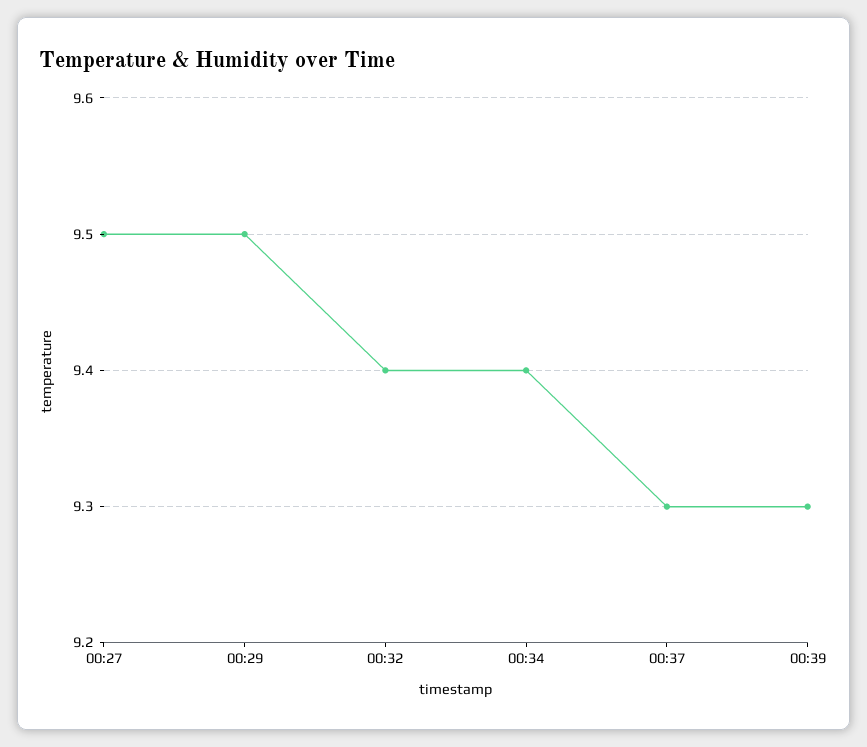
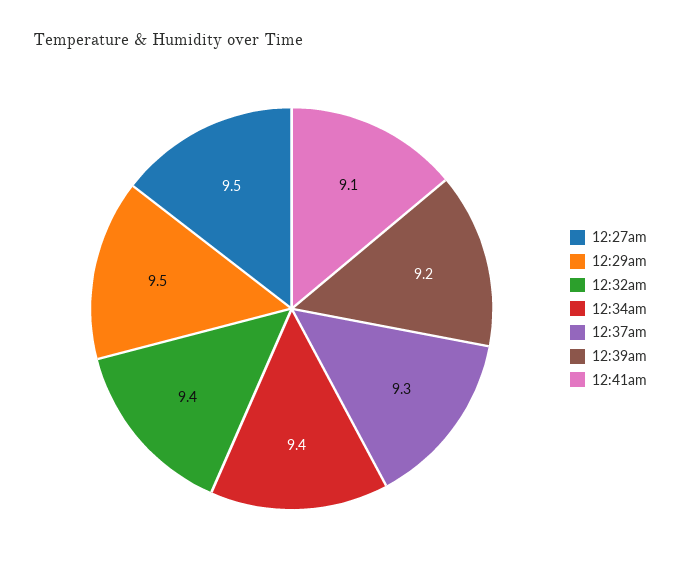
00:39: 9.3 -> 9.2
12:41am: none -> 9.1

